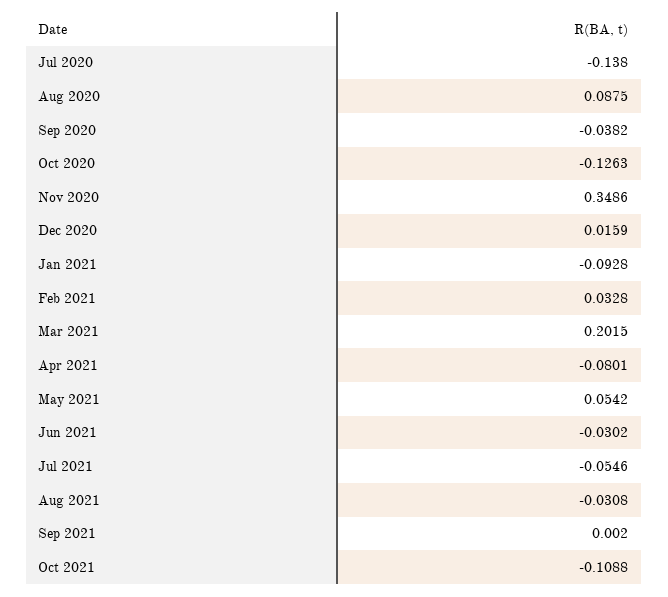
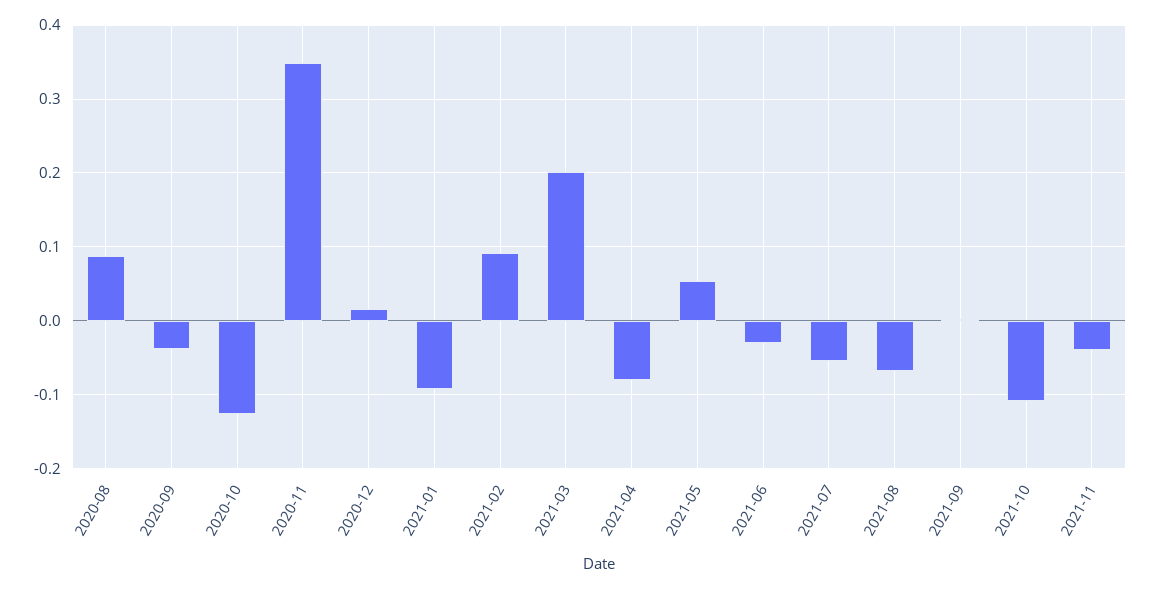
Jul 2020: -0.138 -> none
Feb 2021: 0.0328 -> 0.09
Aug 2021: -0.0308 -> -0.07
2021-11: none -> -0.04

